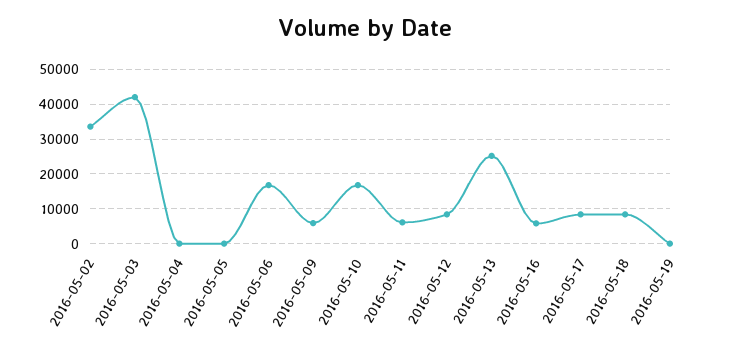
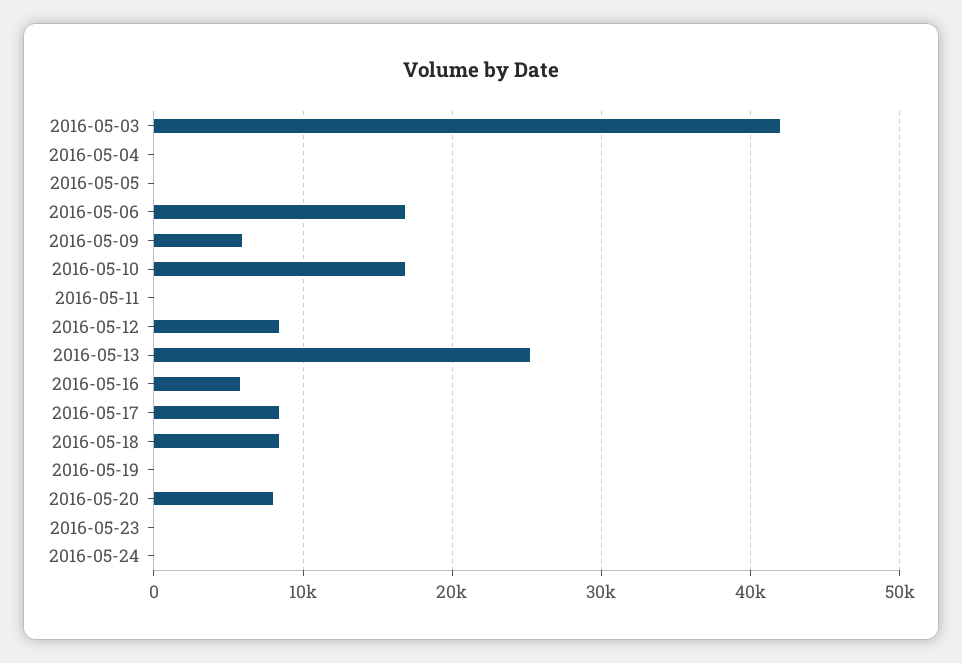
2016-05-02: 34000 -> none
2016-05-11: 6000 -> 0
2016-05-20: none -> 8000
2016-05-23: none -> 0
2016-05-24: none -> 0

